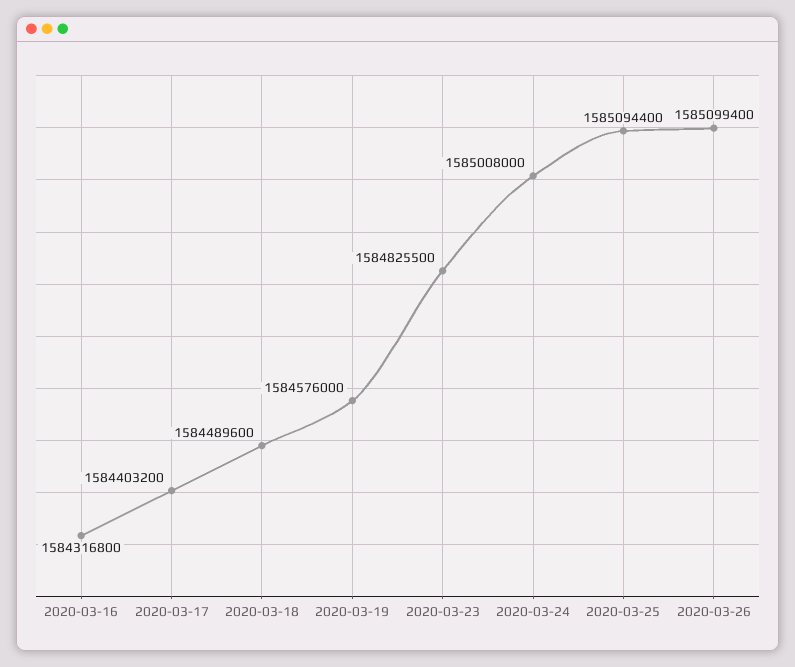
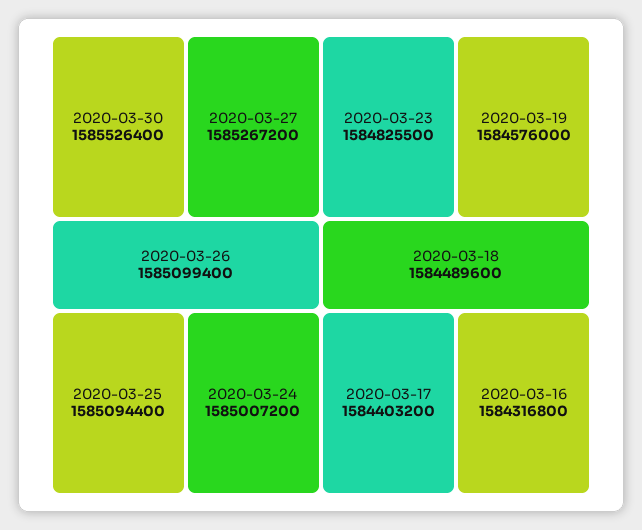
2020-03-24: 1585008000 -> 1585007200
2020-03-30: none -> 1585526400
2020-03-27: none -> 1585267200

